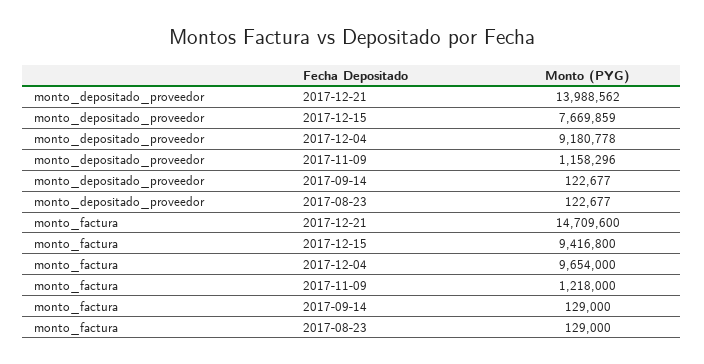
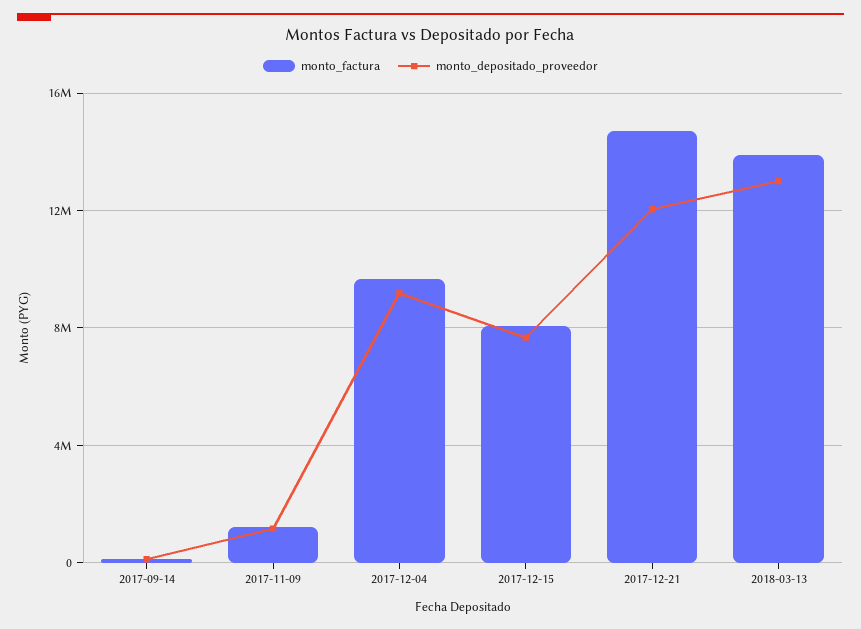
monto_depositado_proveedor, 2017-12-21: 13988562 -> 12000000
monto_depositado_proveedor, 2017-08-23: 122677 -> none
monto_factura, 2017-12-15: 9416800 -> 8000000
monto_factura, 2017-08-23: 129000 -> none
monto_factura, 2018-03-13: none -> 14000000
monto_depositado_proveedor, 2018-03-13: none -> 13000000

